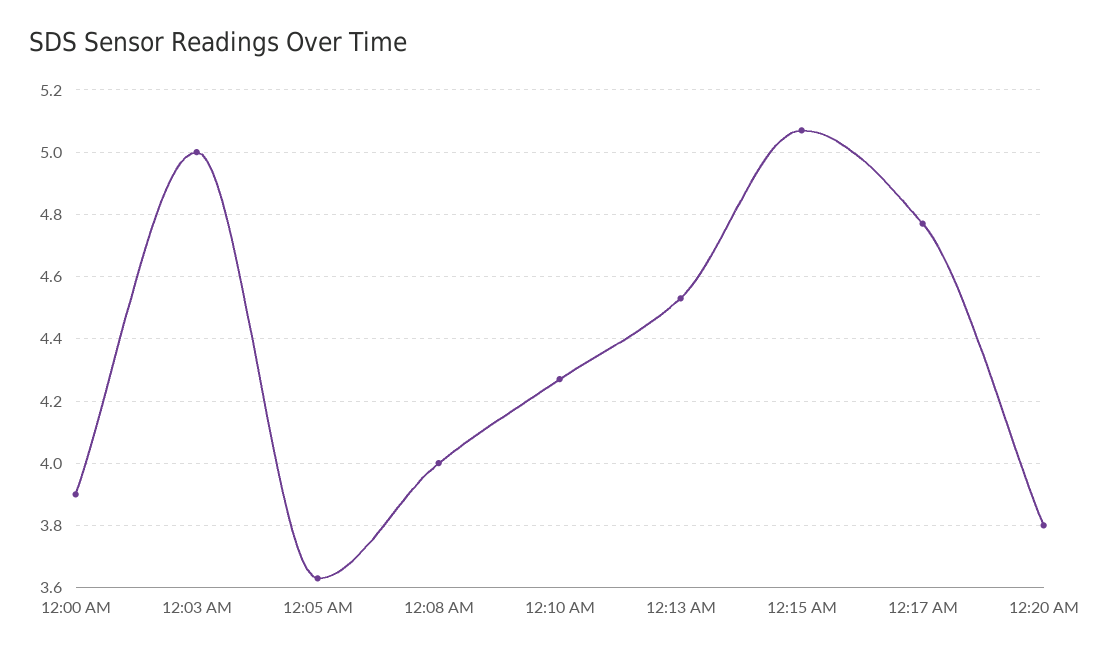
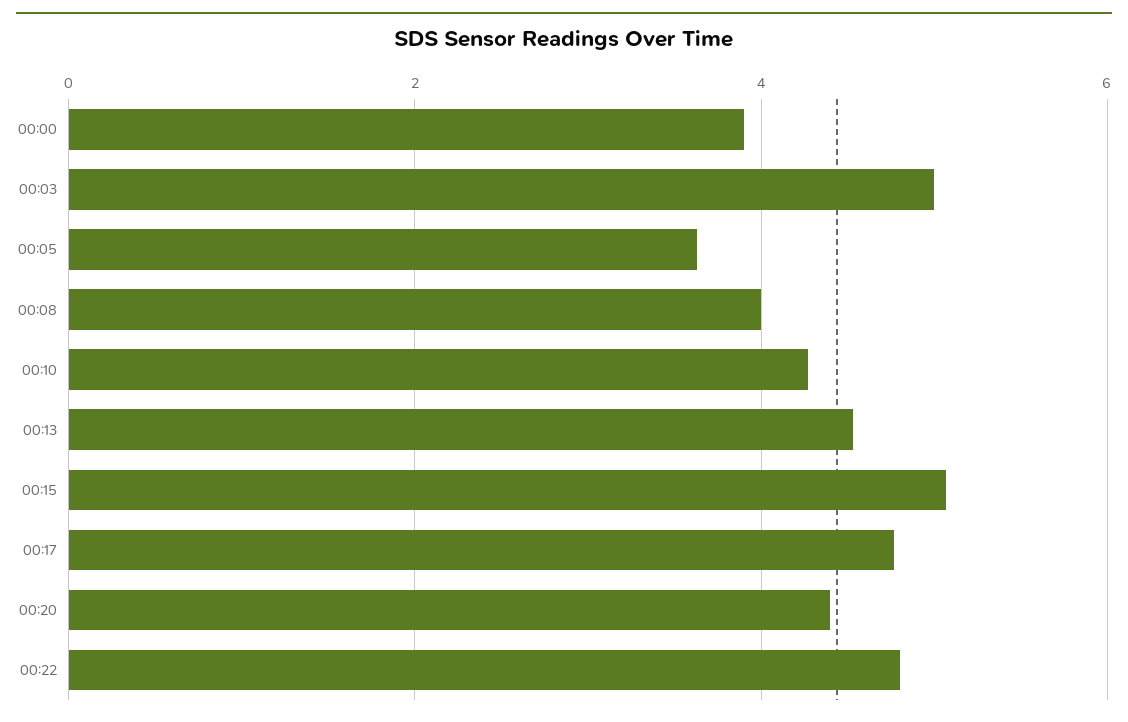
12:20 AM: 3.8 -> 4.4
00:22: none -> 4.8

